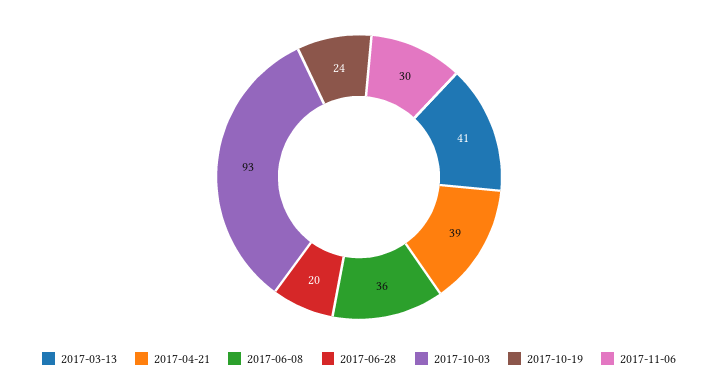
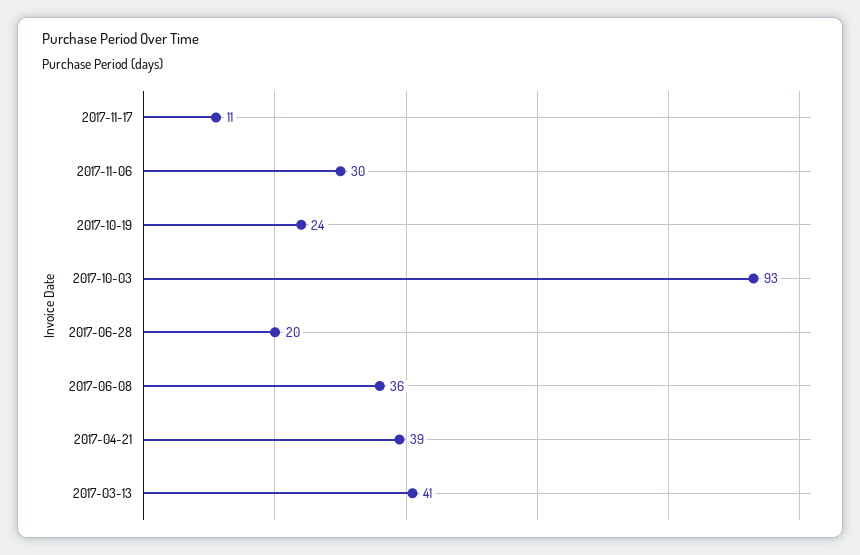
2017-11-17: none -> 11

